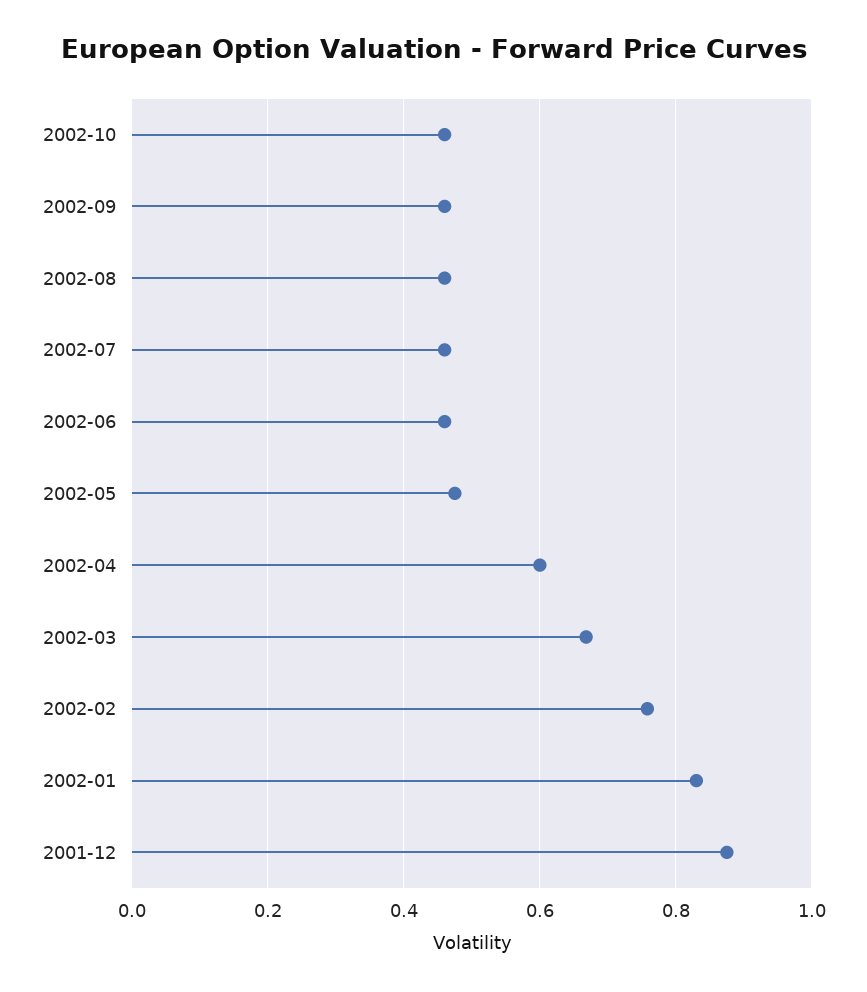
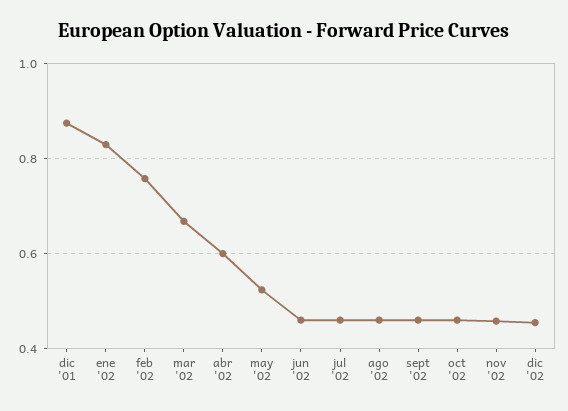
2002-05: 0.48 -> 0.52
nov '02: none -> 0.46
dic '02: none -> 0.46

